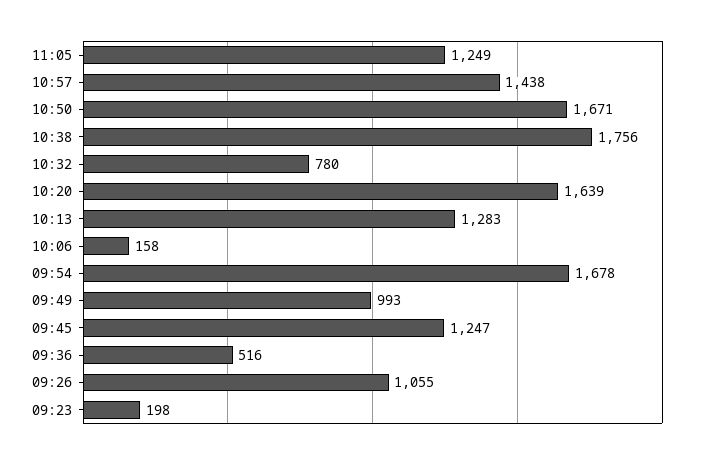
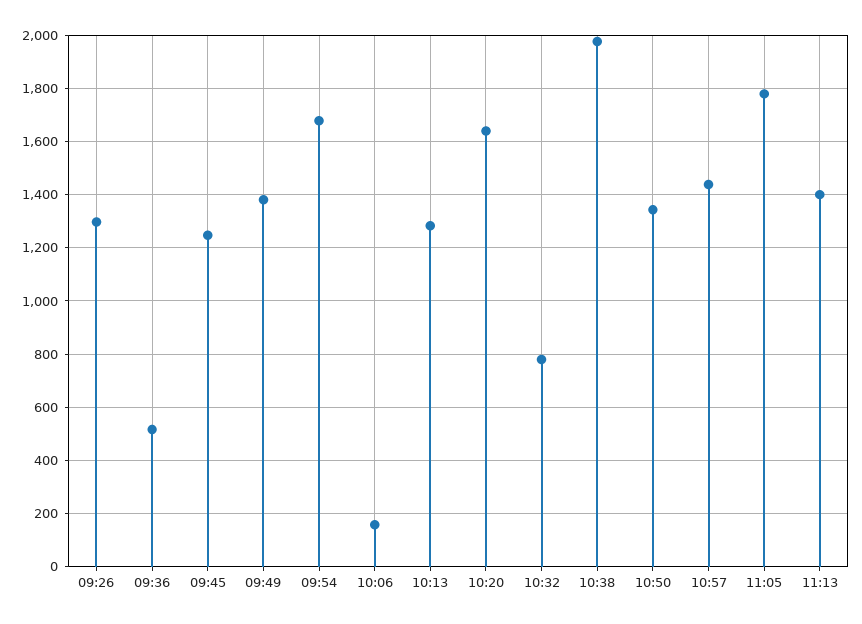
11:05: 1249 -> 1775
10:50: 1671 -> 1350
10:38: 1756 -> 1975
09:49: 993 -> 1375
09:26: 1055 -> 1300
09:23: 198 -> none
11:13: none -> 1400

